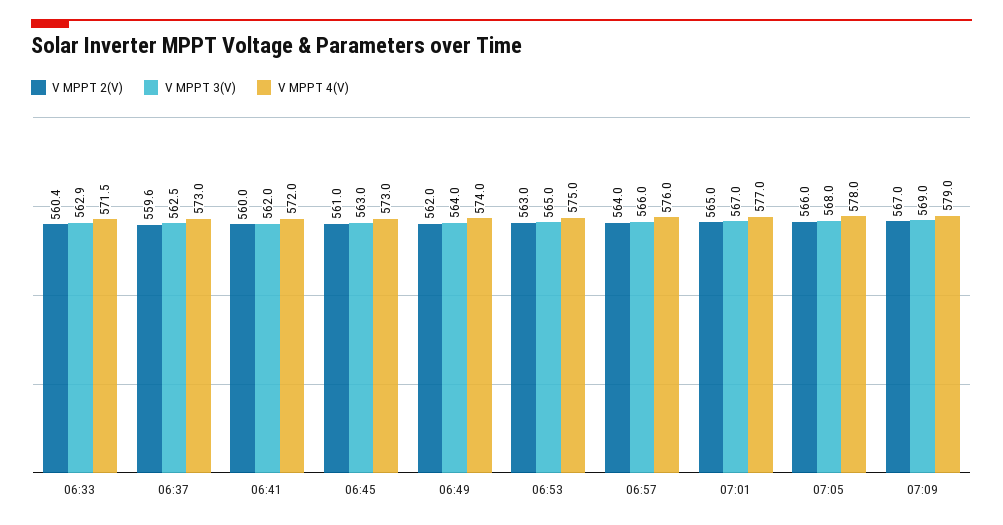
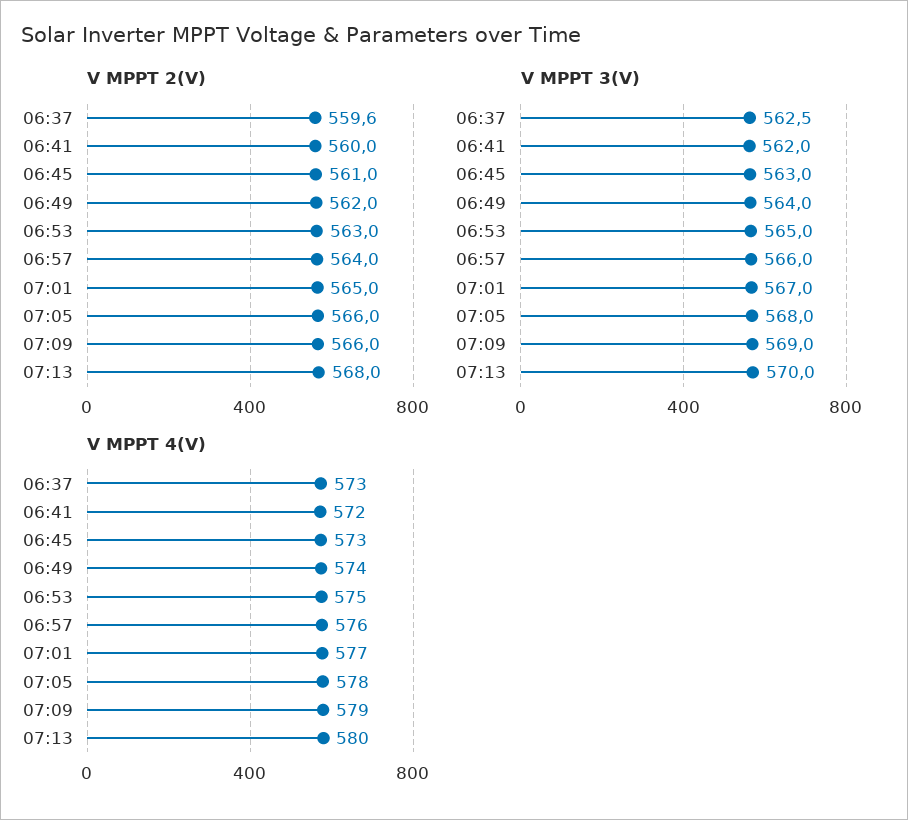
V MPPT 2(V), 06:33: 560.4 -> none
V MPPT 3(V), 06:33: 562.9 -> none
V MPPT 4(V), 06:33: 571.5 -> none
V MPPT 2(V), 07:09: 567 -> 566
V MPPT 2(V), 07:13: none -> 568
V MPPT 3(V), 07:13: none -> 570
V MPPT 4(V), 07:13: none -> 580

